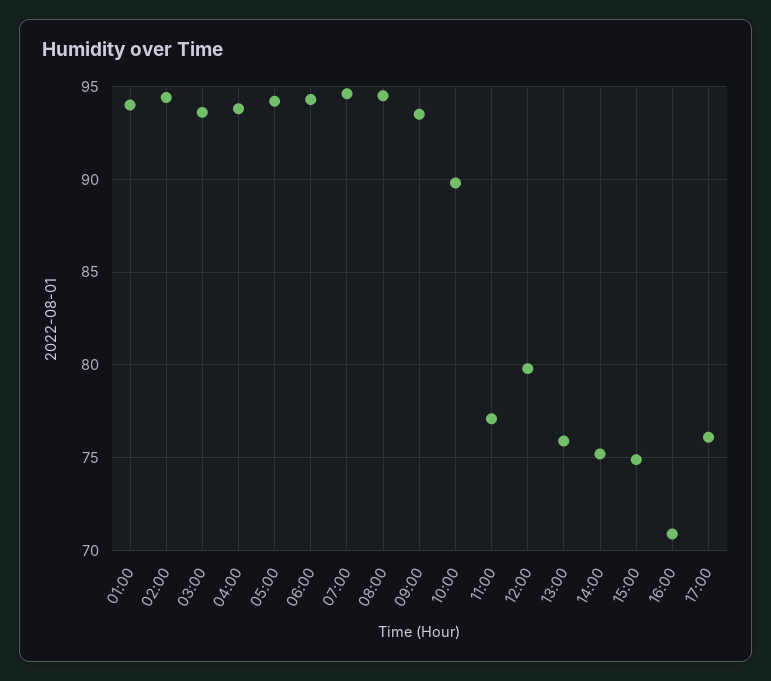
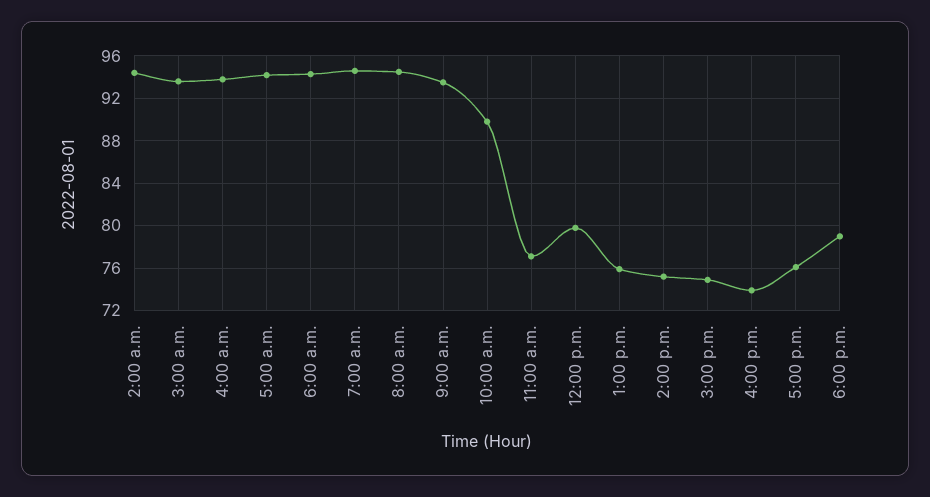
01:00: 94 -> none
16:00: 71 -> 74
6:00 p.m.: none -> 79

